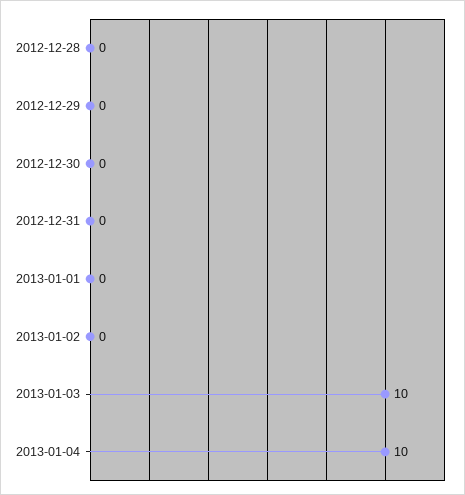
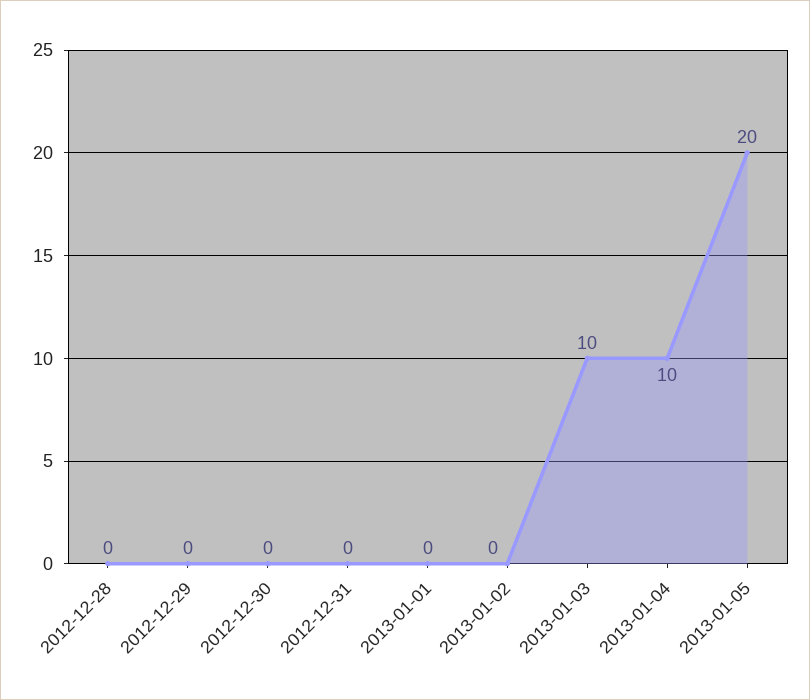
2013-01-05: none -> 20

